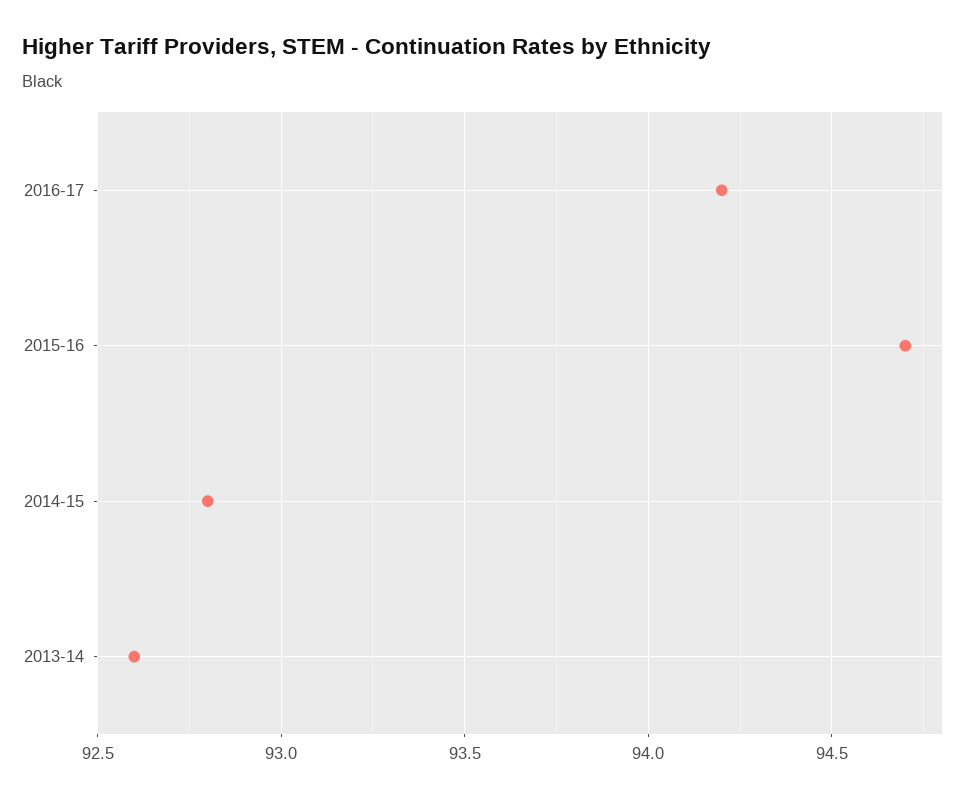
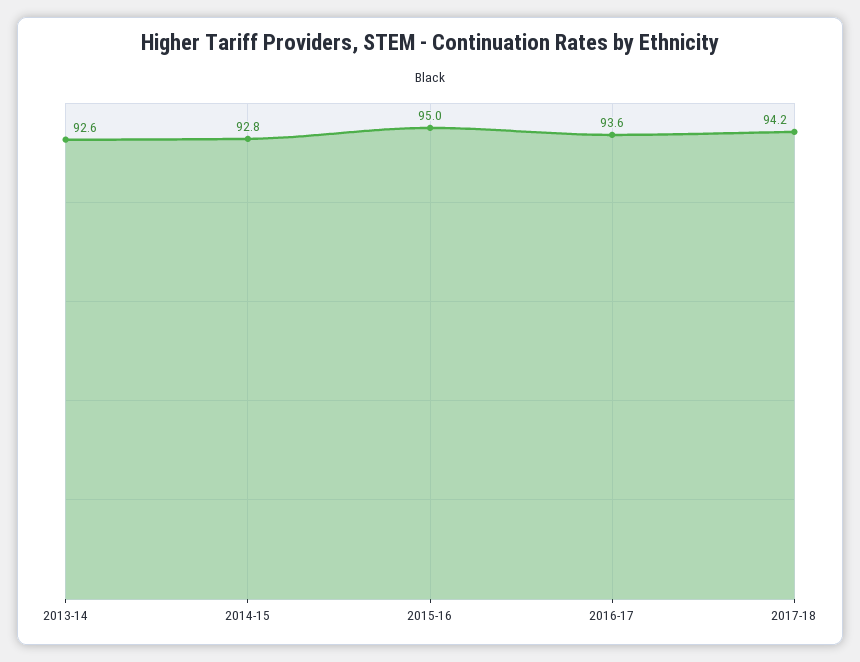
2016-17: 94.2 -> 93.6
2015-16: 94.7 -> 95
2017-18: none -> 94.2

